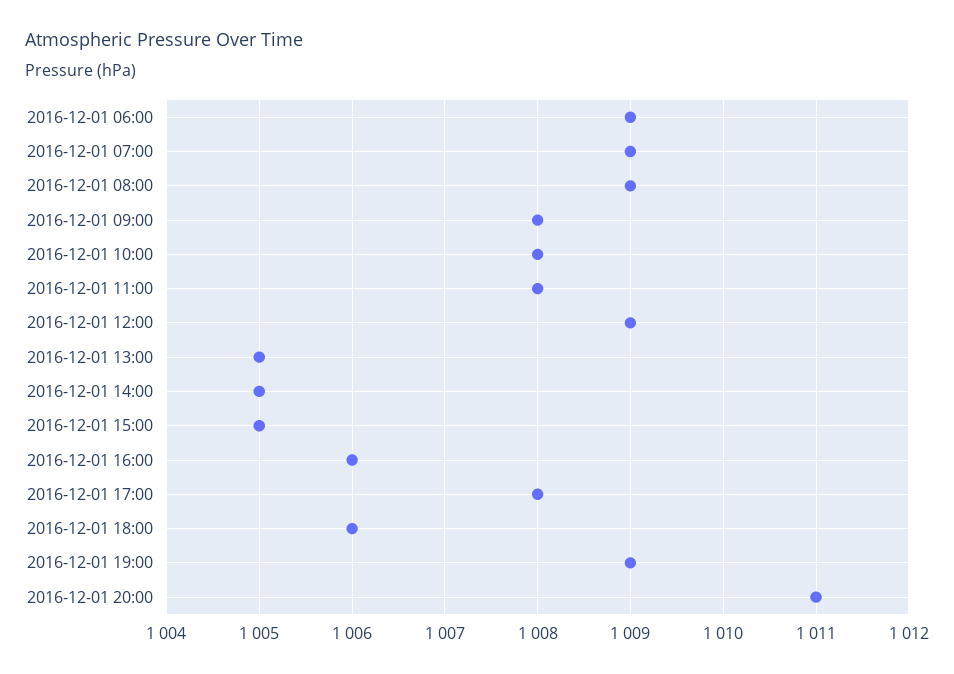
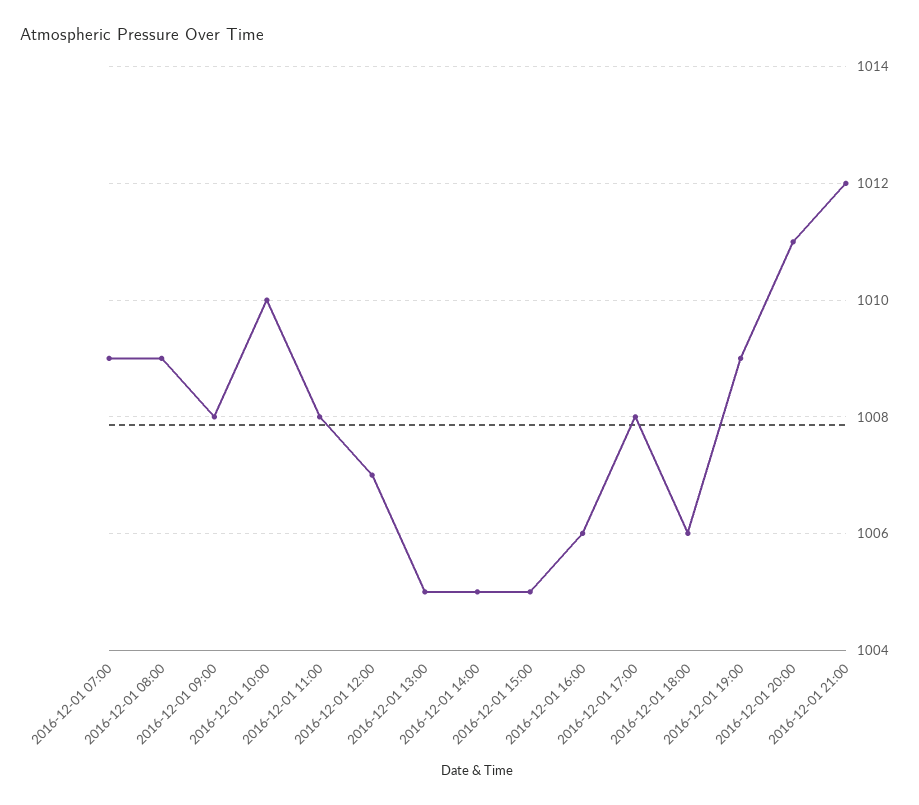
2016-12-01 06:00: 1009 -> none
2016-12-01 10:00: 1008 -> 1010
2016-12-01 12:00: 1009 -> 1007
2016-12-01 21:00: none -> 1012

